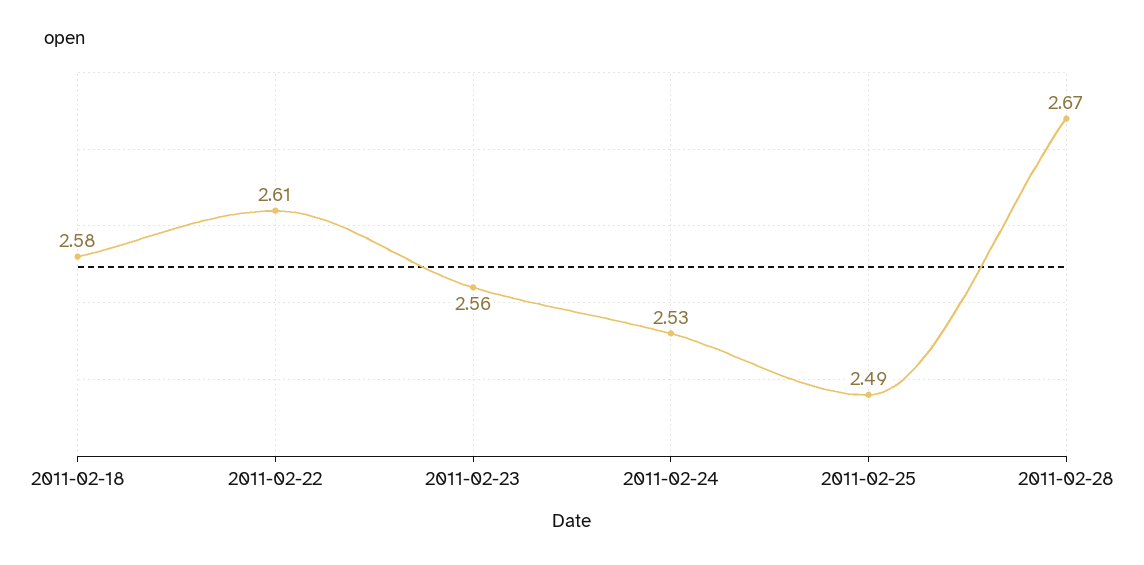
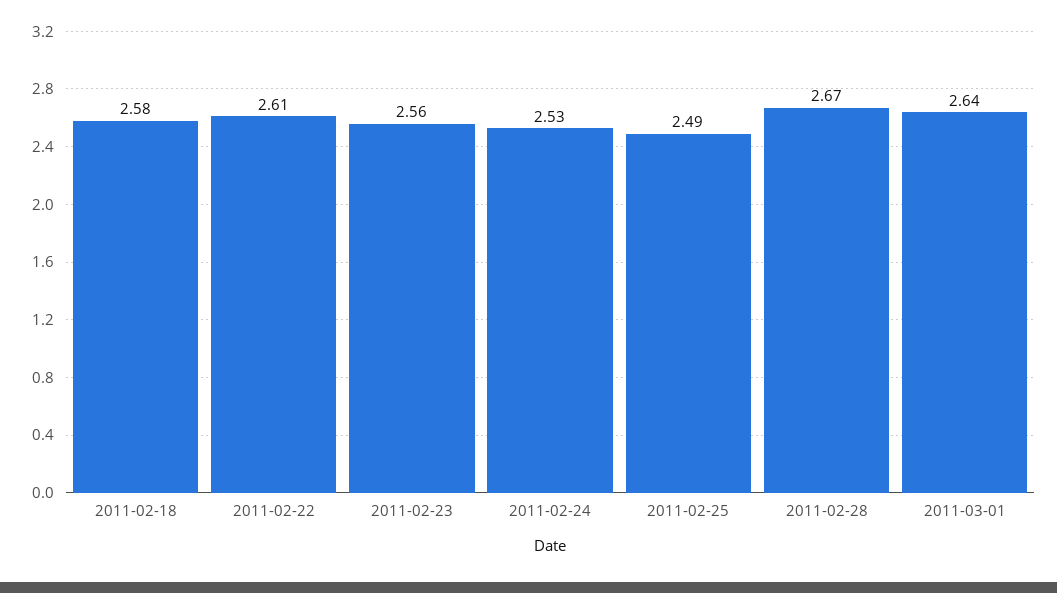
2011-03-01: none -> 2.64

